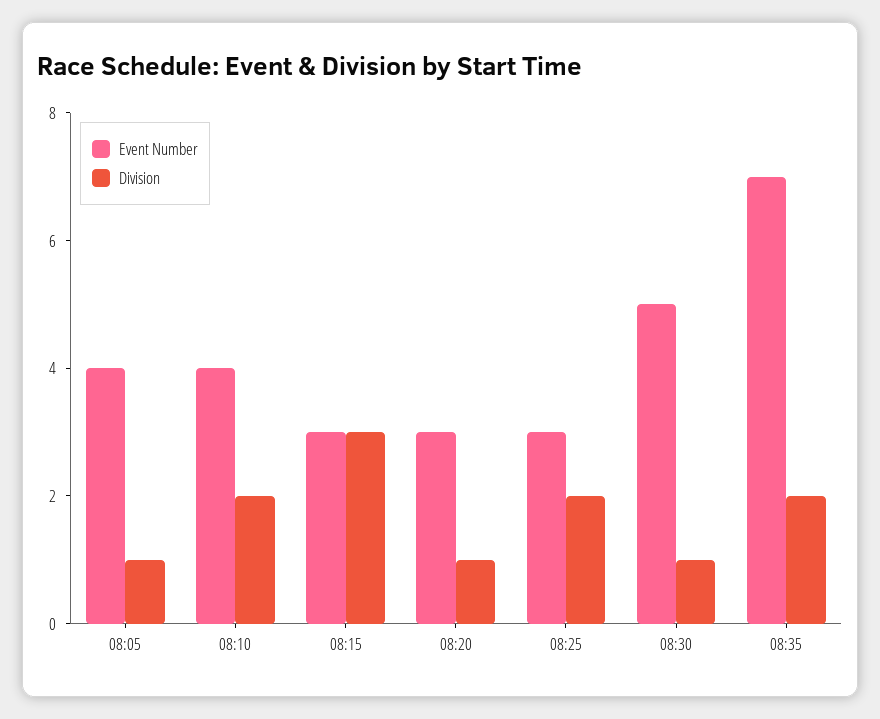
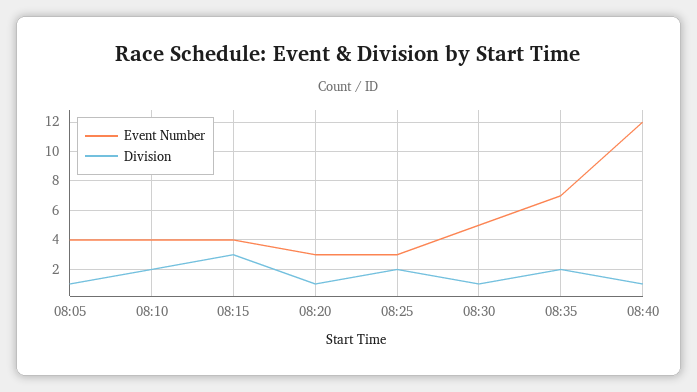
Event Number, 08:15: 3 -> 4
Event Number, 08:40: none -> 12
Division, 08:40: none -> 1

